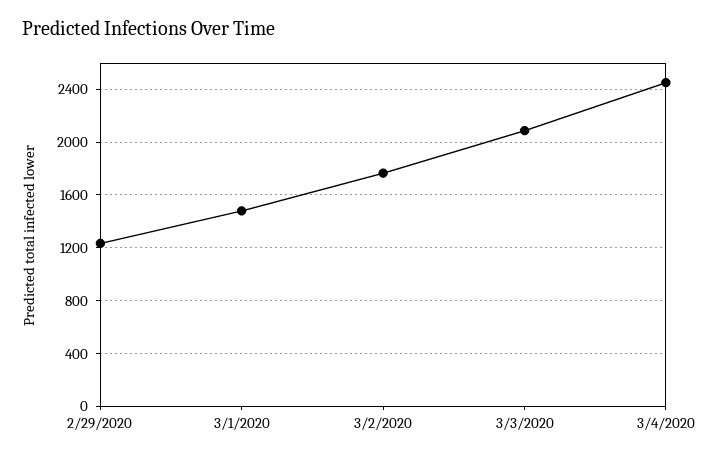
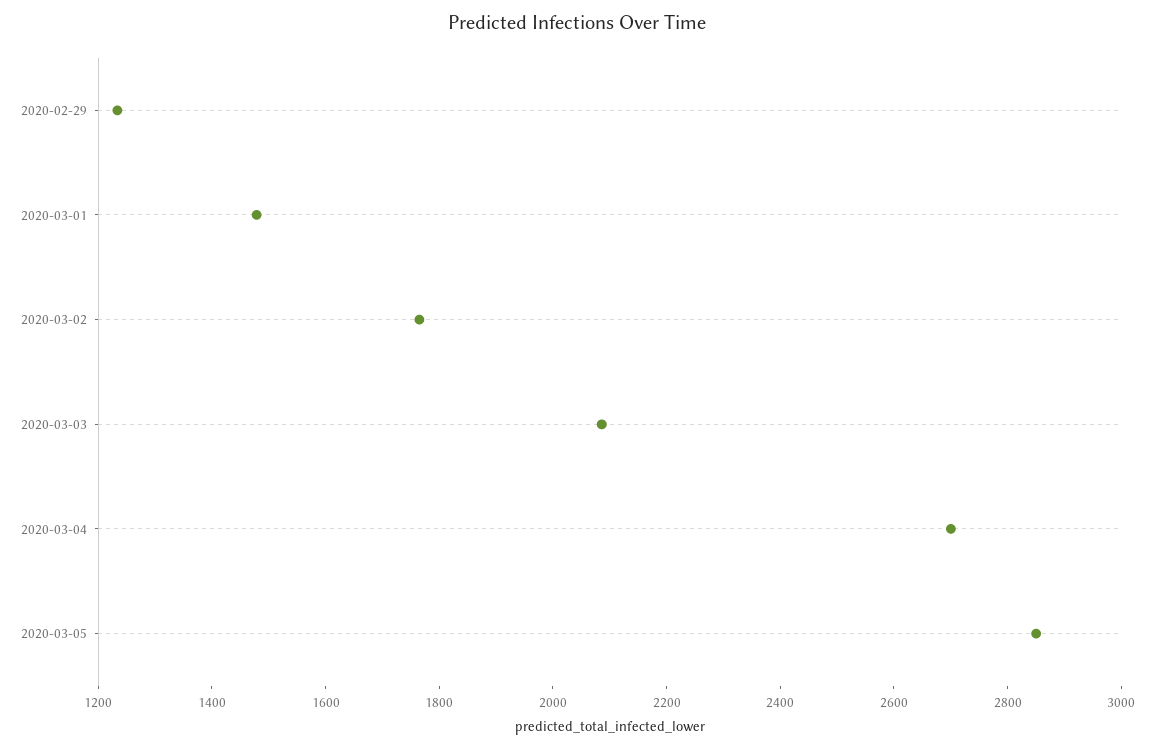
3/4/2020: 2450 -> 2700
2020-03-05: none -> 2850

